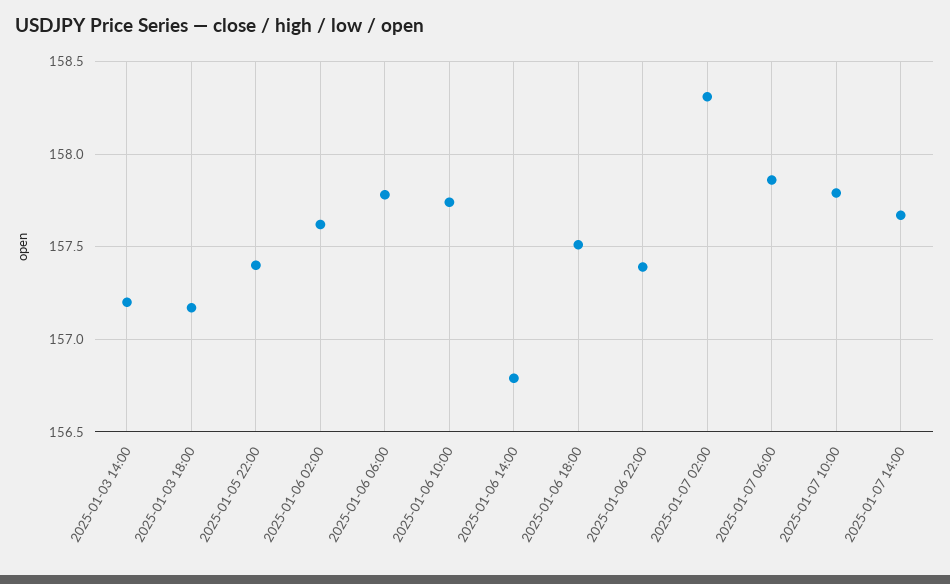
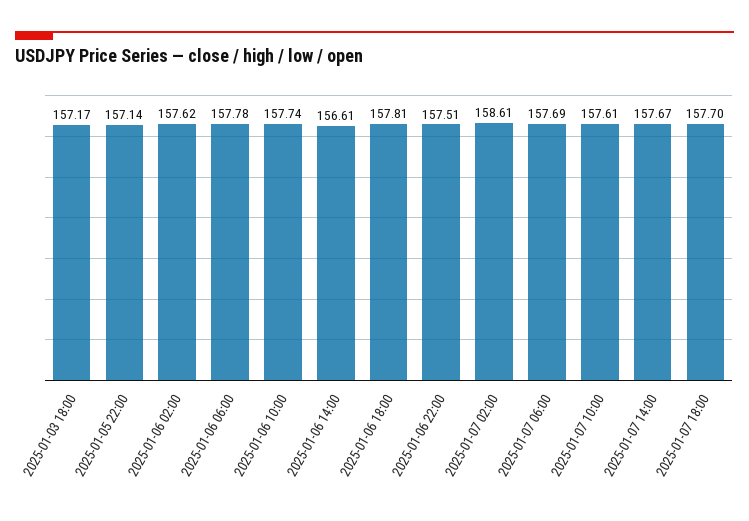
2025-01-03 14:00: 157.2 -> none
2025-01-05 22:00: 157.4 -> 157.14
2025-01-06 14:00: 156.8 -> 156.61
2025-01-06 18:00: 157.5 -> 157.81
2025-01-06 22:00: 157.4 -> 157.51
2025-01-07 02:00: 158.3 -> 158.61
2025-01-07 06:00: 157.85 -> 157.69
2025-01-07 10:00: 157.8 -> 157.61
2025-01-07 18:00: none -> 157.7

